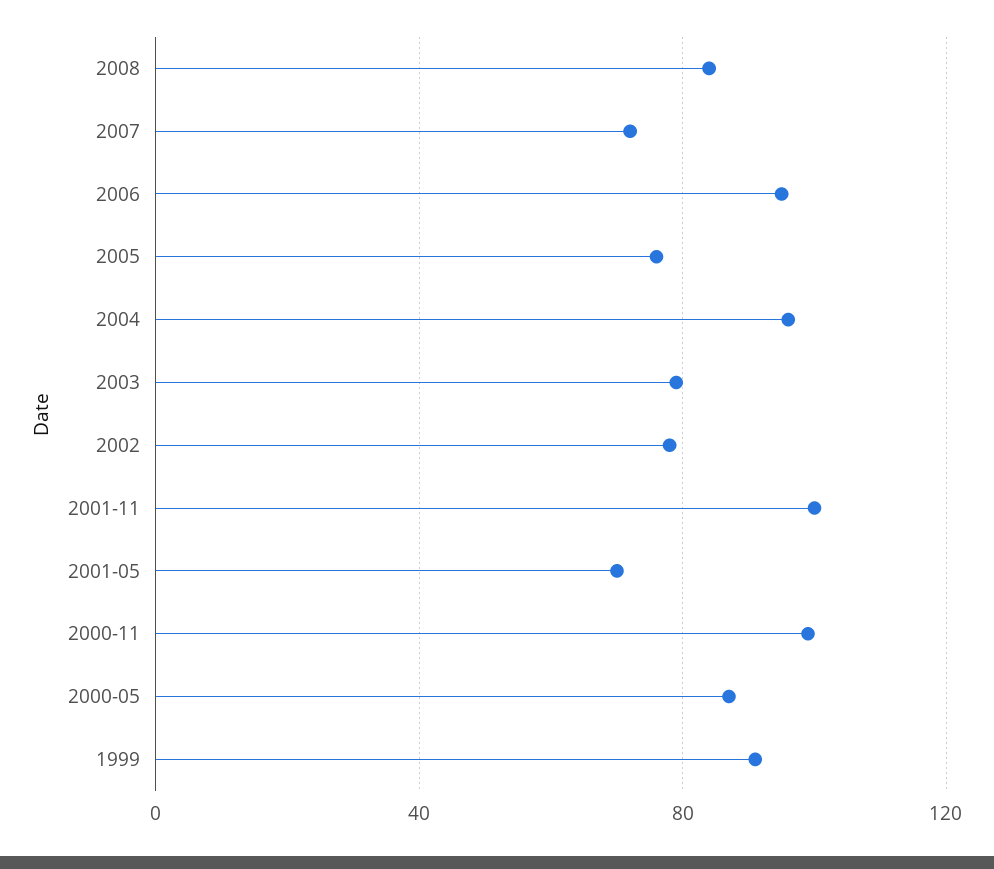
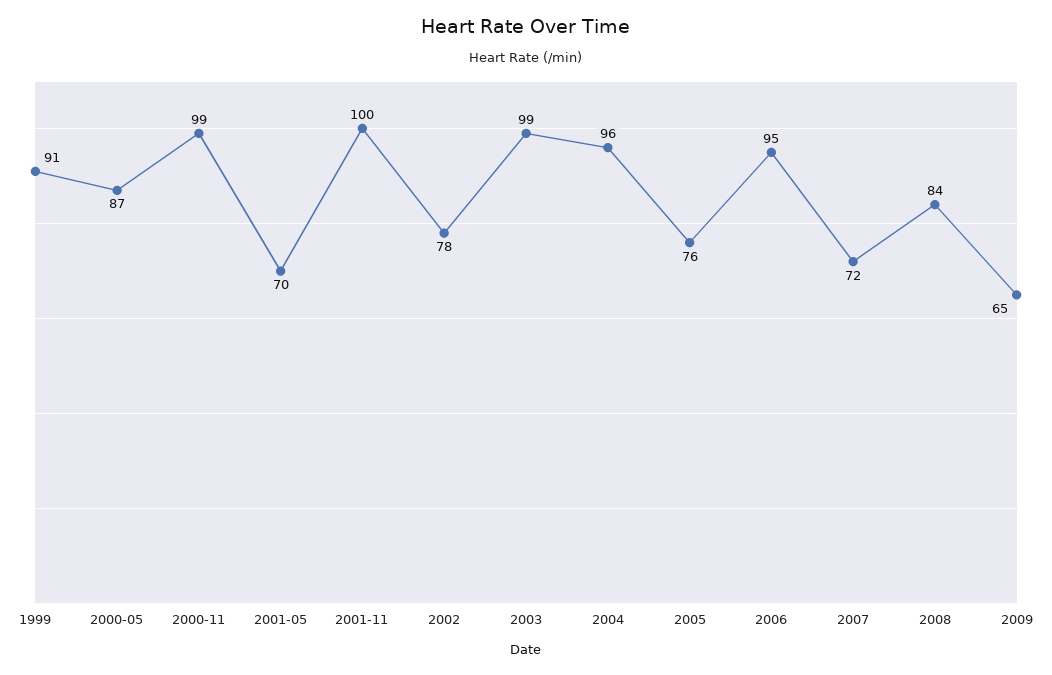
2003: 80 -> 99
2009: none -> 65

